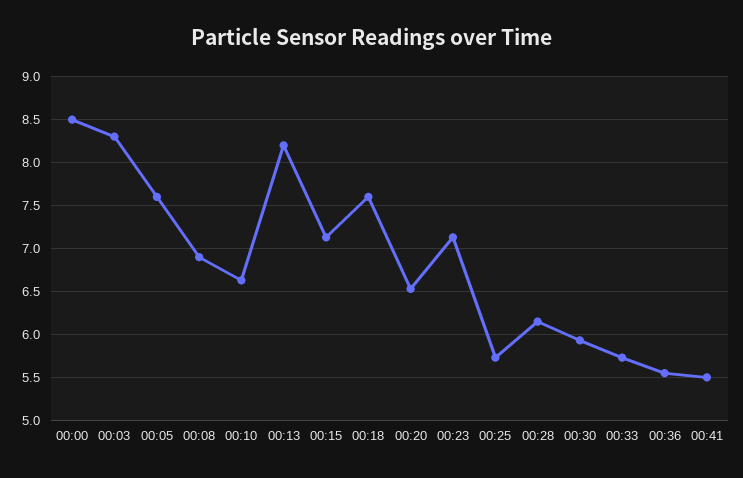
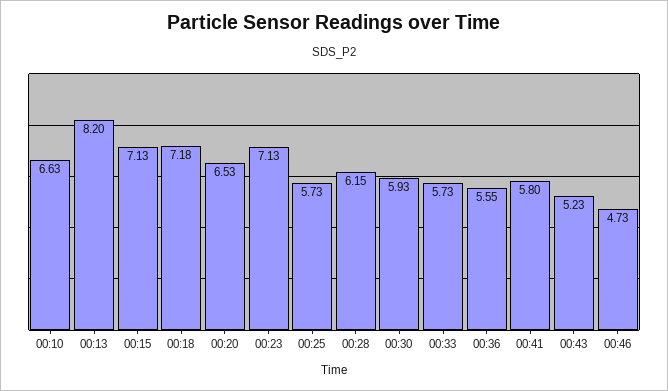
00:00: 8.5 -> none
00:03: 8.3 -> none
00:05: 7.6 -> none
00:08: 6.9 -> none
00:18: 7.6 -> 7.18
00:41: 5.5 -> 5.8
00:43: none -> 5.23
00:46: none -> 4.73

